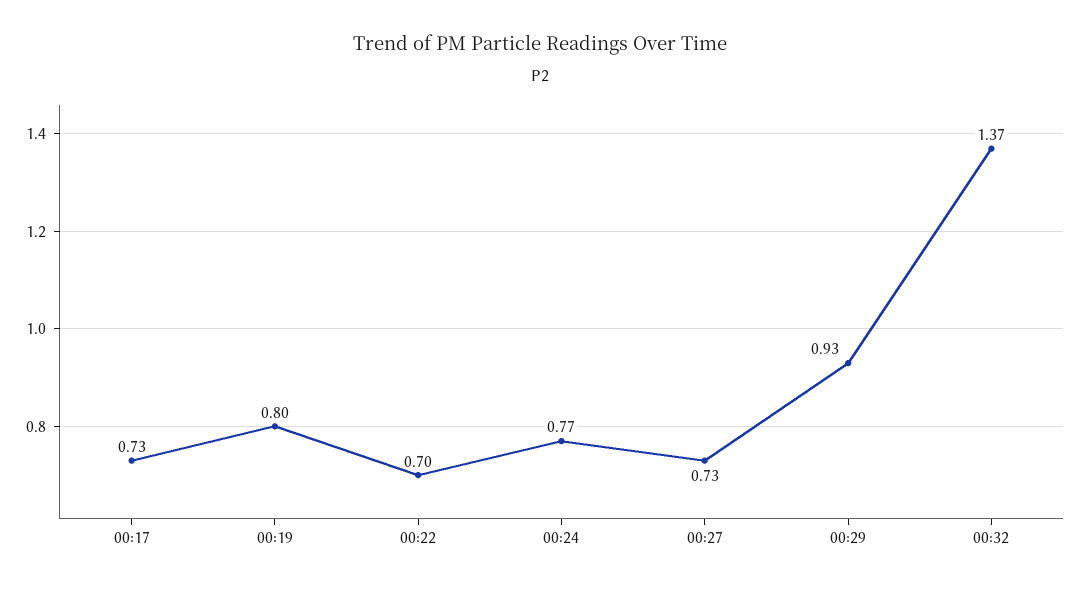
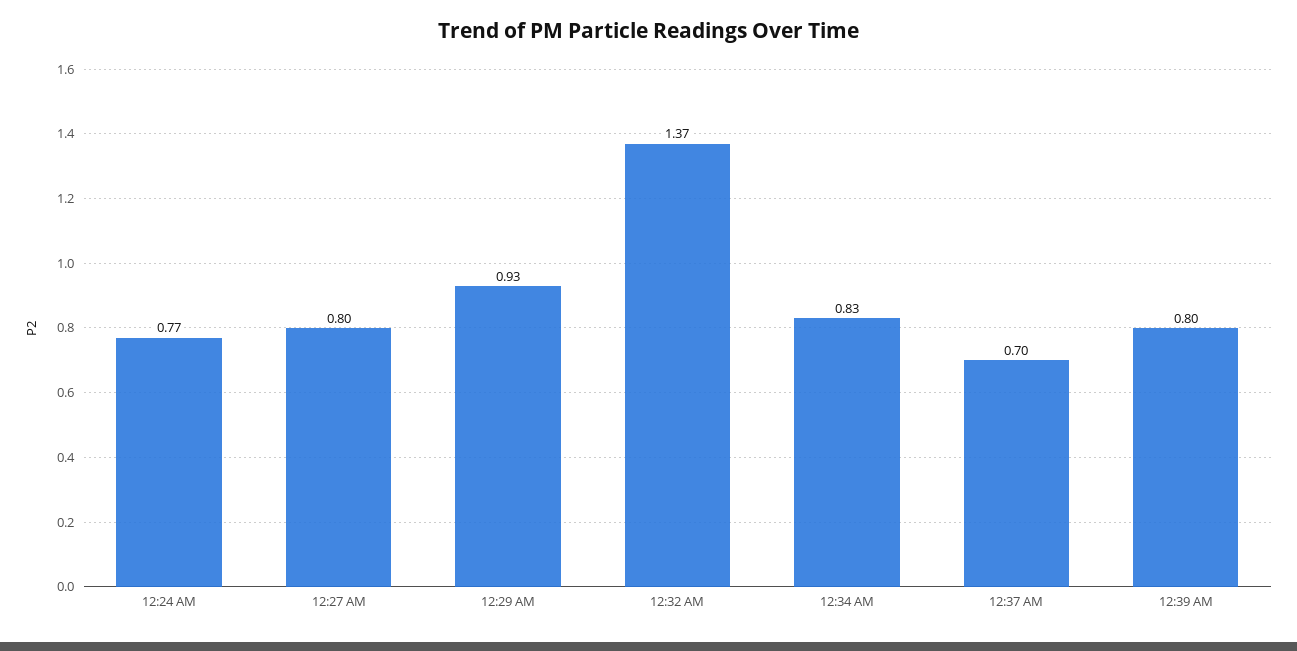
00:17: 0.73 -> none
00:19: 0.8 -> none
00:22: 0.7 -> none
00:27: 0.73 -> 0.8
12:34 AM: none -> 0.83
12:37 AM: none -> 0.7
12:39 AM: none -> 0.8

